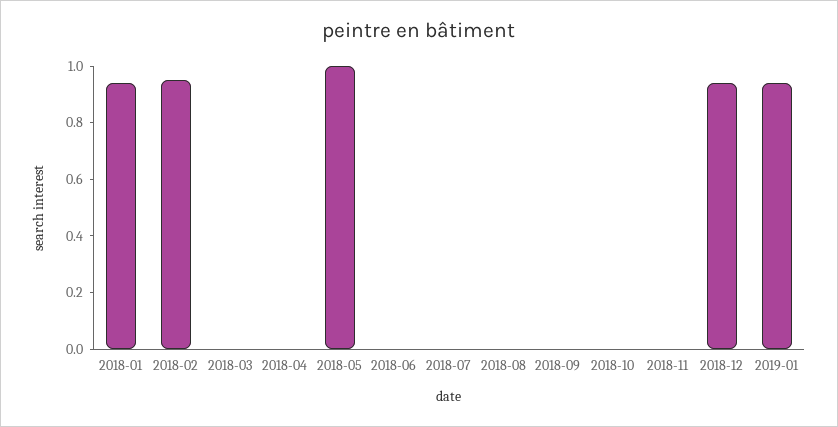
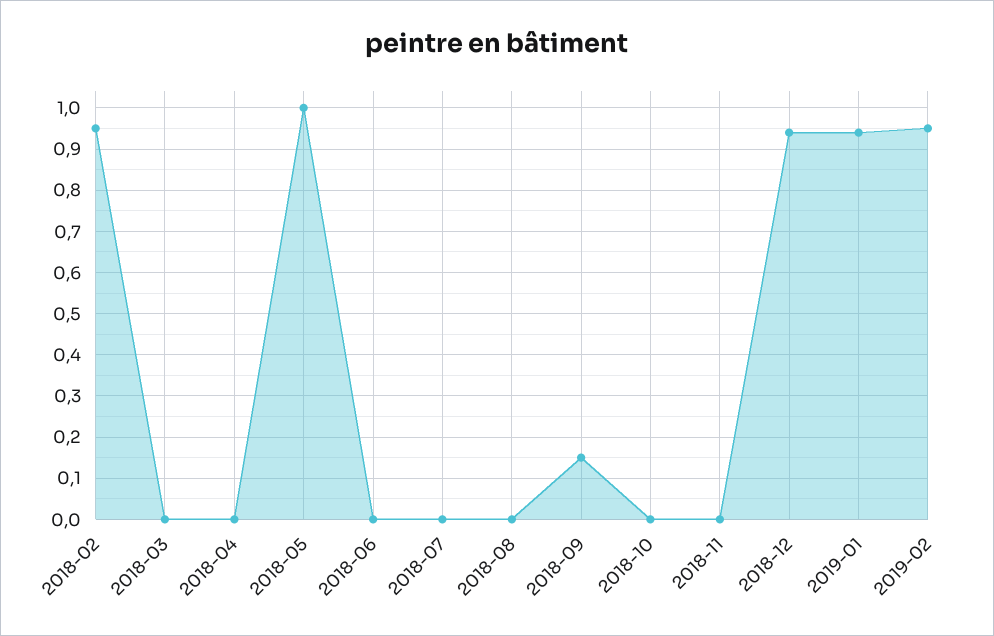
2018-01: 0.95 -> none
2018-09: 0 -> 0.15
2019-02: none -> 0.95

